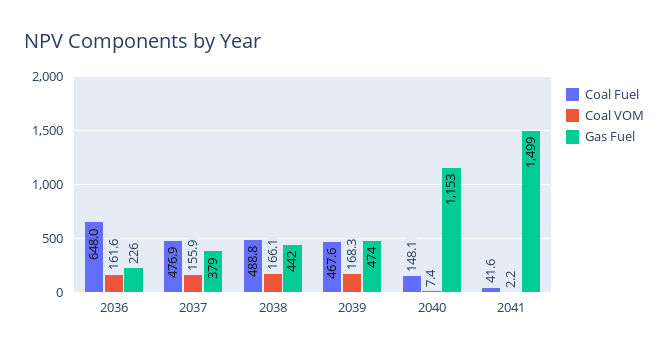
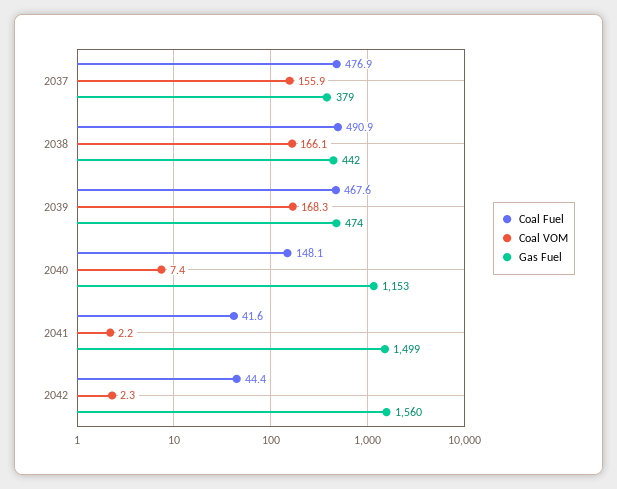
Coal Fuel, 2036: 648 -> none
Coal VOM, 2036: 161.6 -> none
Gas Fuel, 2036: 226 -> none
Coal Fuel, 2038: 488.8 -> 490.9
Coal Fuel, 2042: none -> 44.4
Coal VOM, 2042: none -> 2.3
Gas Fuel, 2042: none -> 1560

